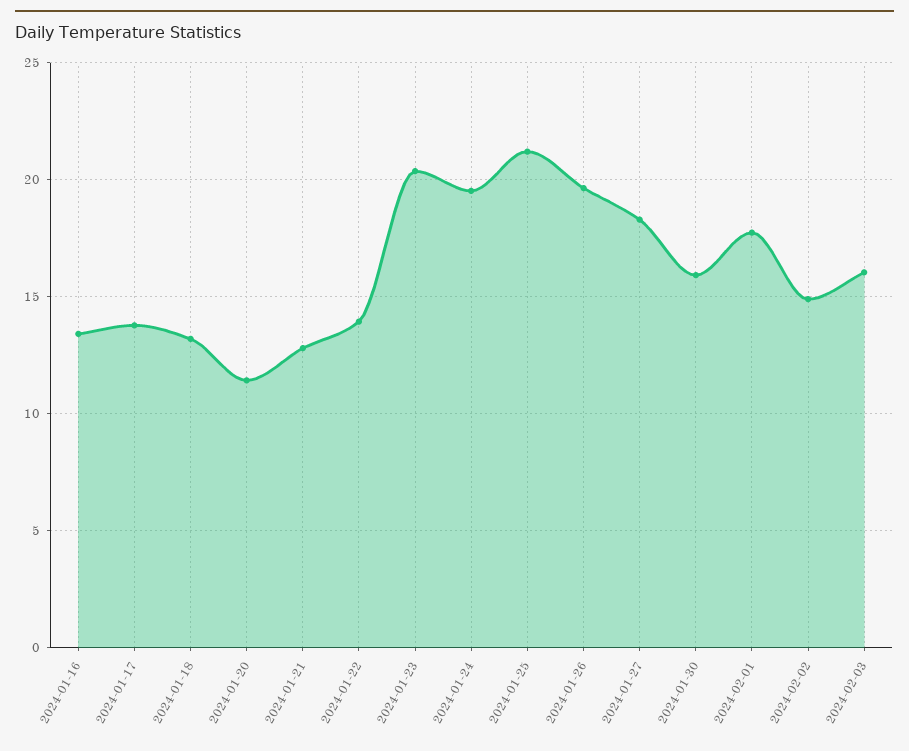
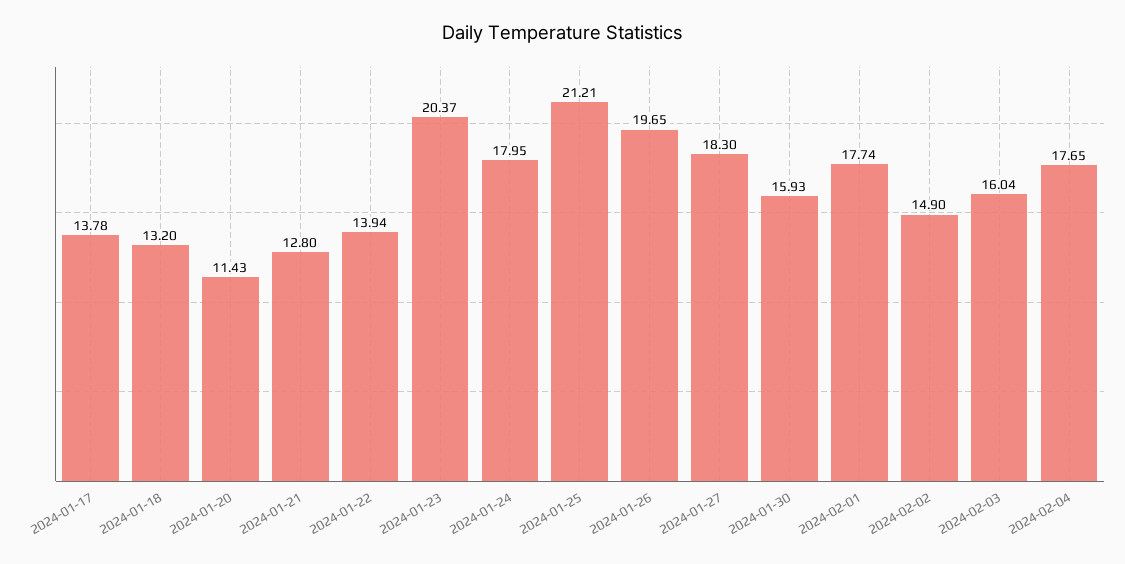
2024-01-16: 13.5 -> none
2024-01-24: 19.5 -> 17.95
2024-02-04: none -> 17.65

